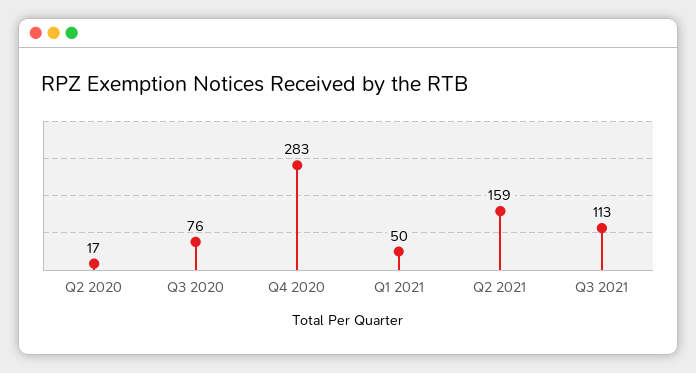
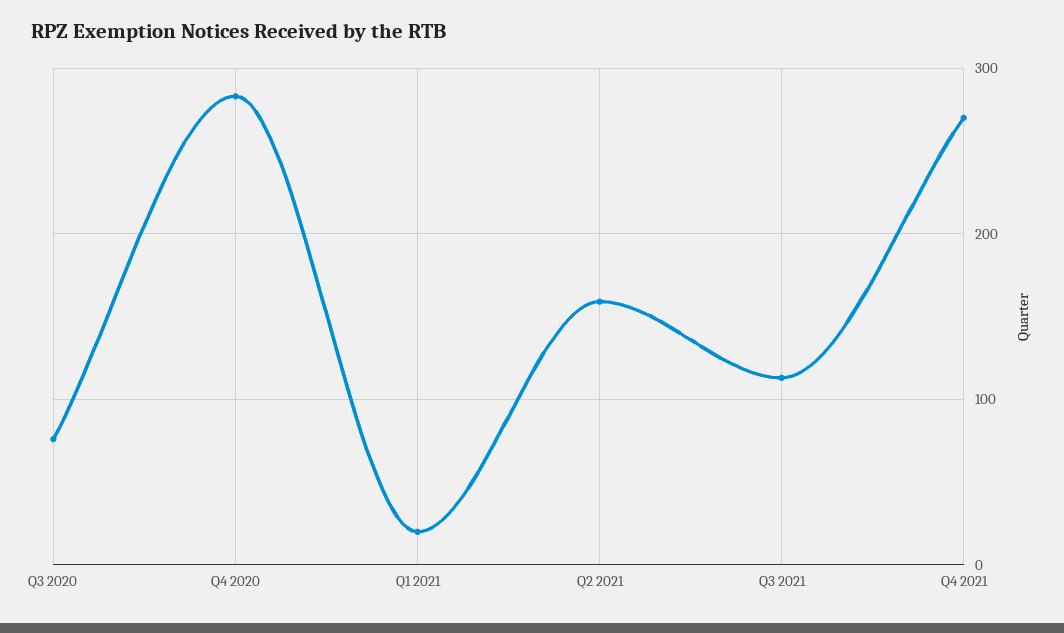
Q2 2020: 17 -> none
Q1 2021: 50 -> 20
Q4 2021: none -> 270

